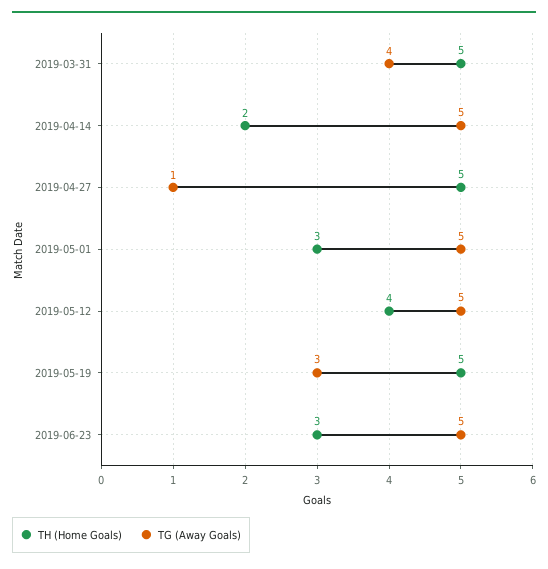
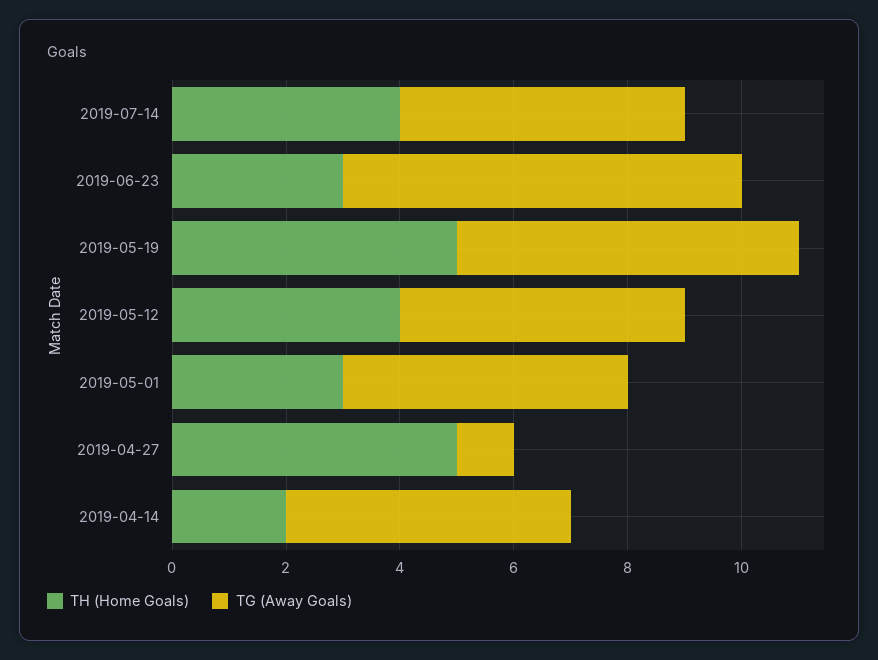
TH (Home Goals), 2019-03-31: 5 -> none
TG (Away Goals), 2019-03-31: 4 -> none
TG (Away Goals), 2019-05-19: 3 -> 6
TG (Away Goals), 2019-06-23: 5 -> 7
TH (Home Goals), 2019-07-14: none -> 4
TG (Away Goals), 2019-07-14: none -> 5

